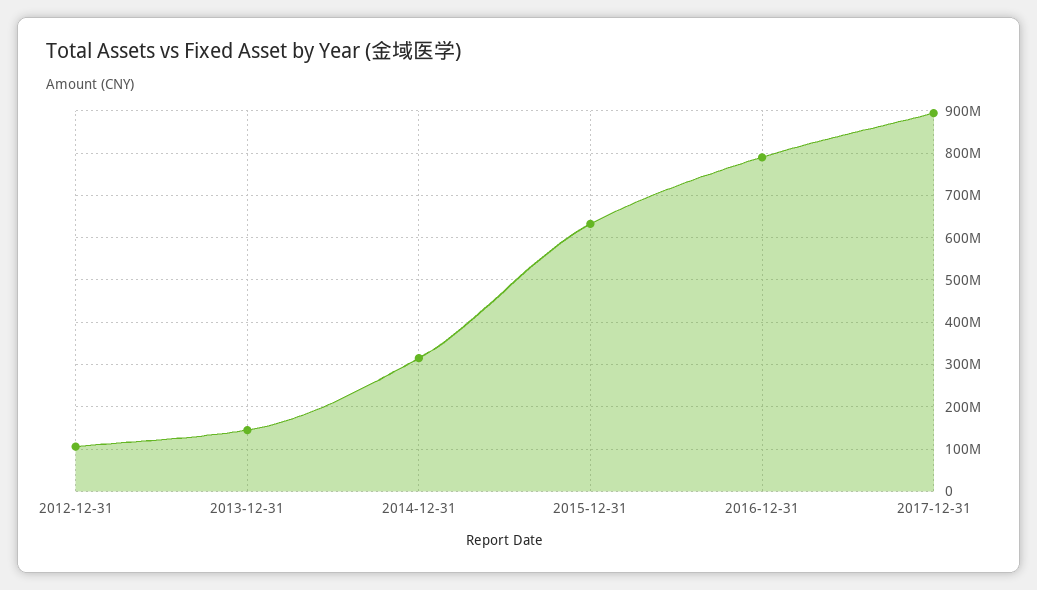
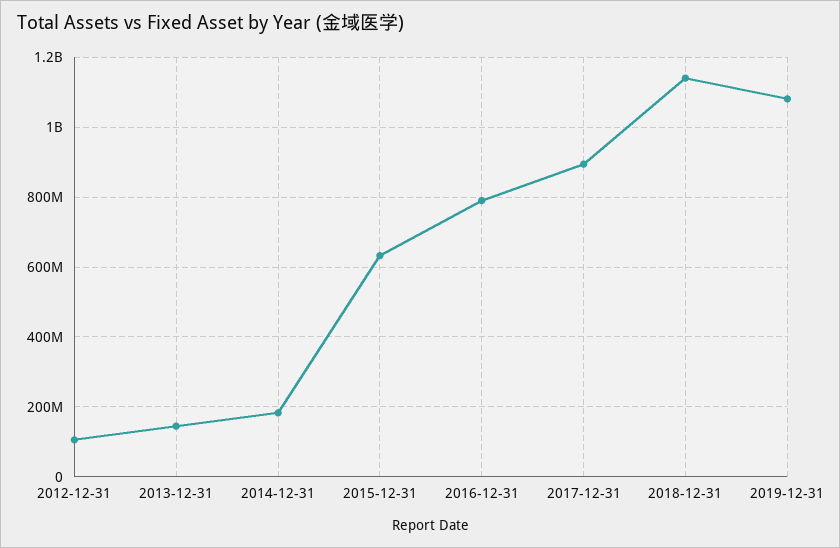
2014-12-31: 320000000 -> 180000000
2018-12-31: none -> 1140000000
2019-12-31: none -> 1080000000

